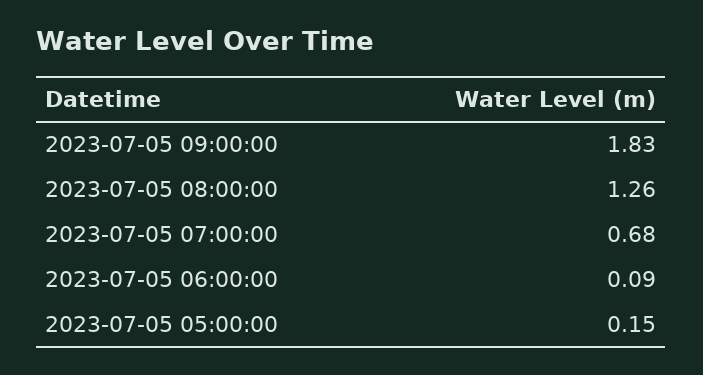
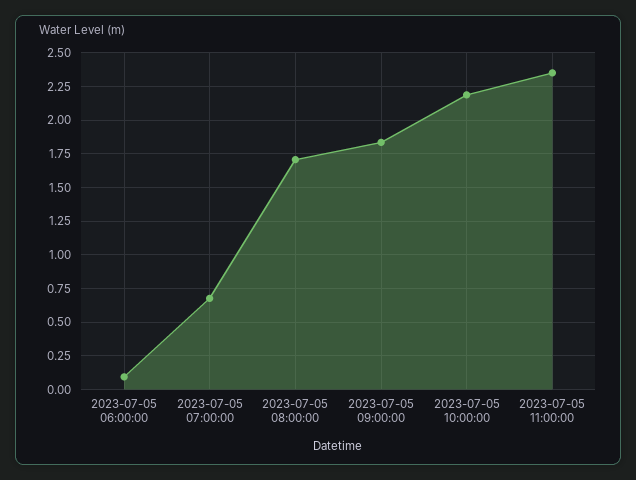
2023-07-05 08:00:00: 1.26 -> 1.7
2023-07-05 05:00:00: 0.15 -> none
2023-07-05 10:00:00: none -> 2.2
2023-07-05 11:00:00: none -> 2.35

